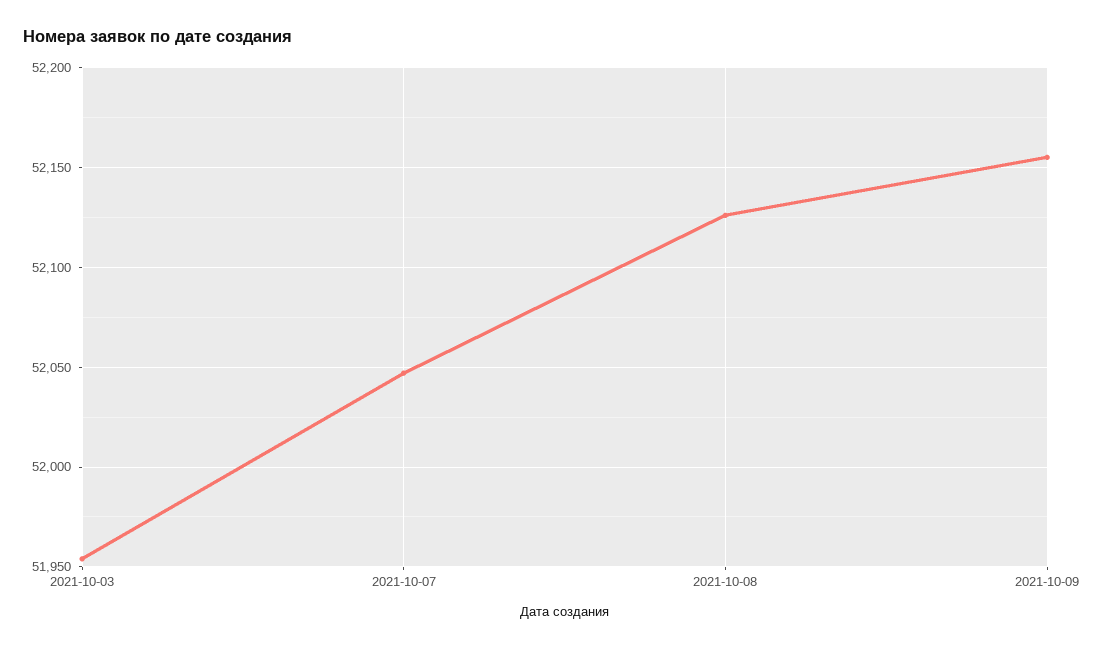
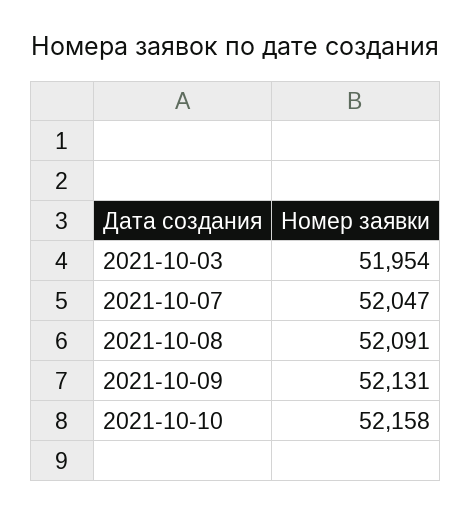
2021-10-08: 52125 -> 52091
2021-10-09: 52155 -> 52131
2021-10-10: none -> 52158

